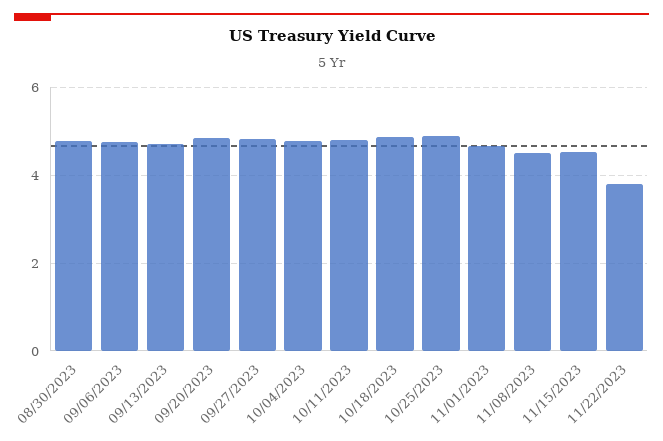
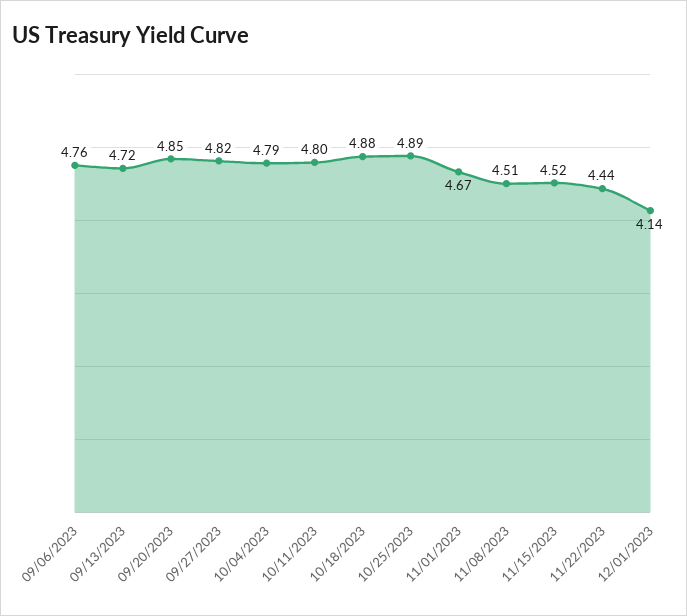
08/30/2023: 4.8 -> none
11/22/2023: 3.8 -> 4.44
12/01/2023: none -> 4.14

